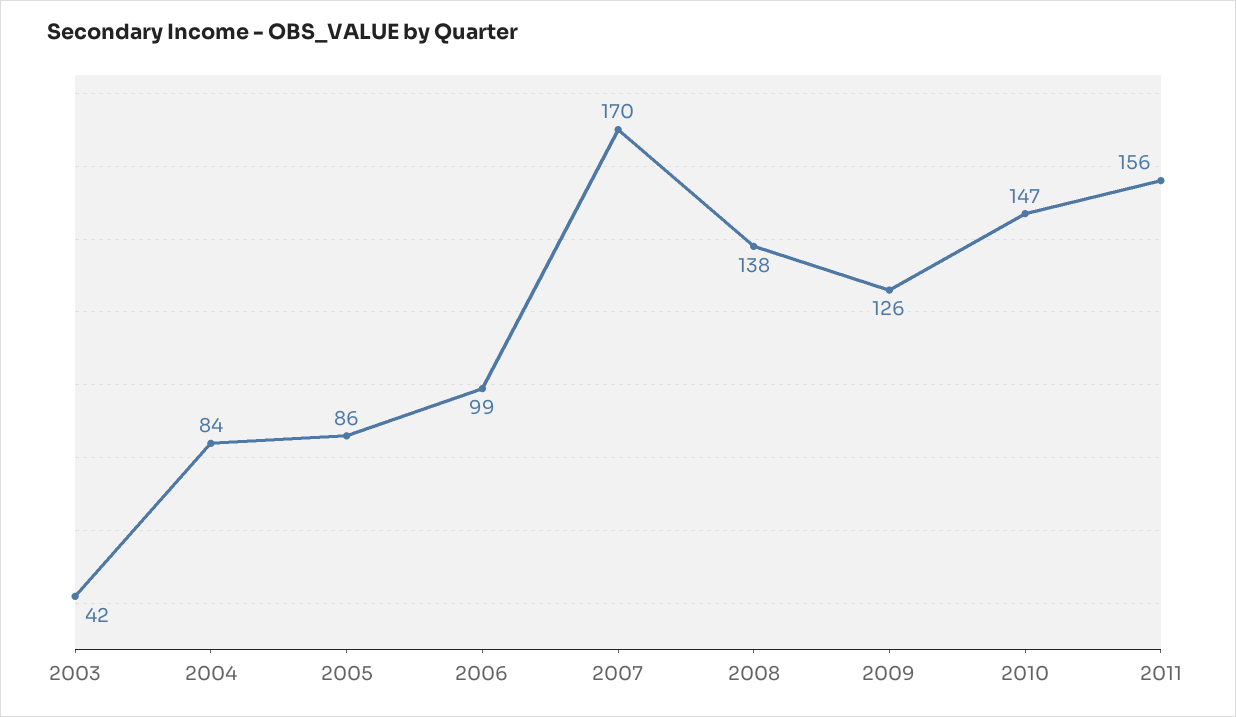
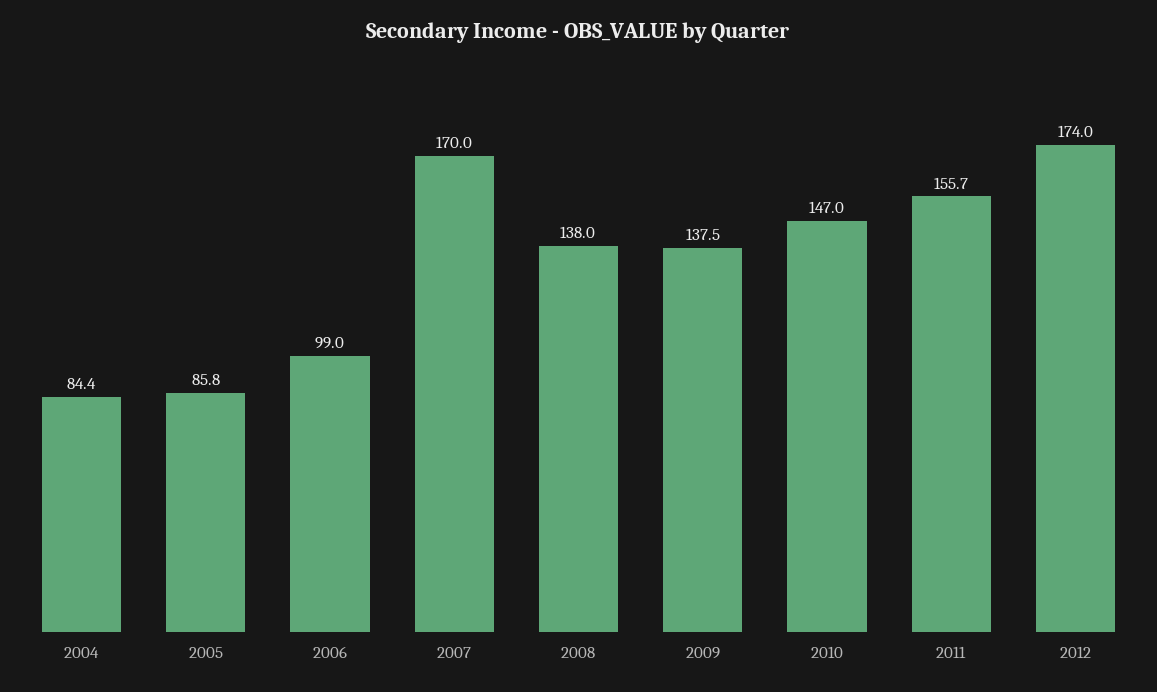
2003: 42 -> none
2009: 126 -> 137.5
2012: none -> 174

